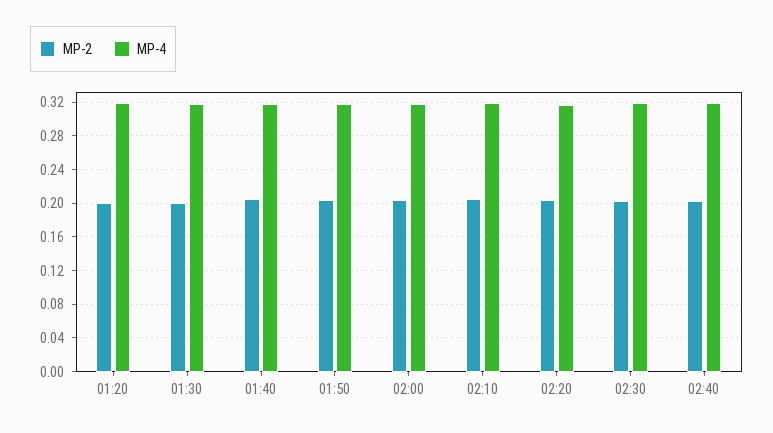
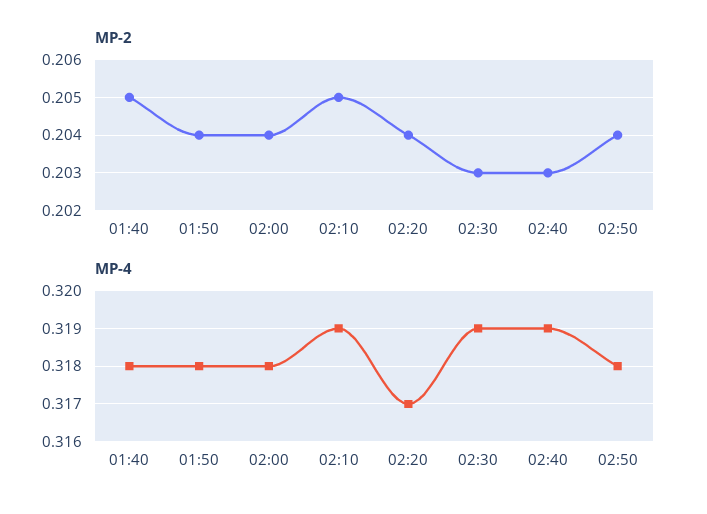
MP-2, 01:20: 0.2 -> none
MP-4, 01:20: 0.32 -> none
MP-2, 01:30: 0.2 -> none
MP-4, 01:30: 0.32 -> none
MP-2, 02:50: none -> 0.204
MP-4, 02:50: none -> 0.318

